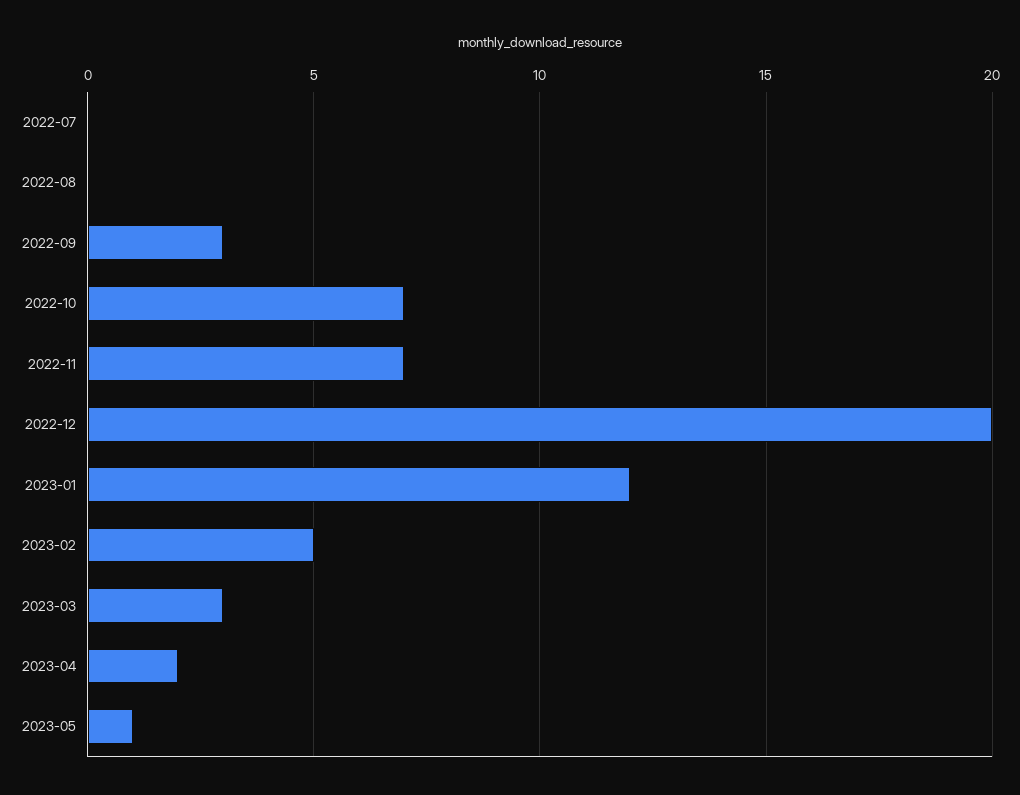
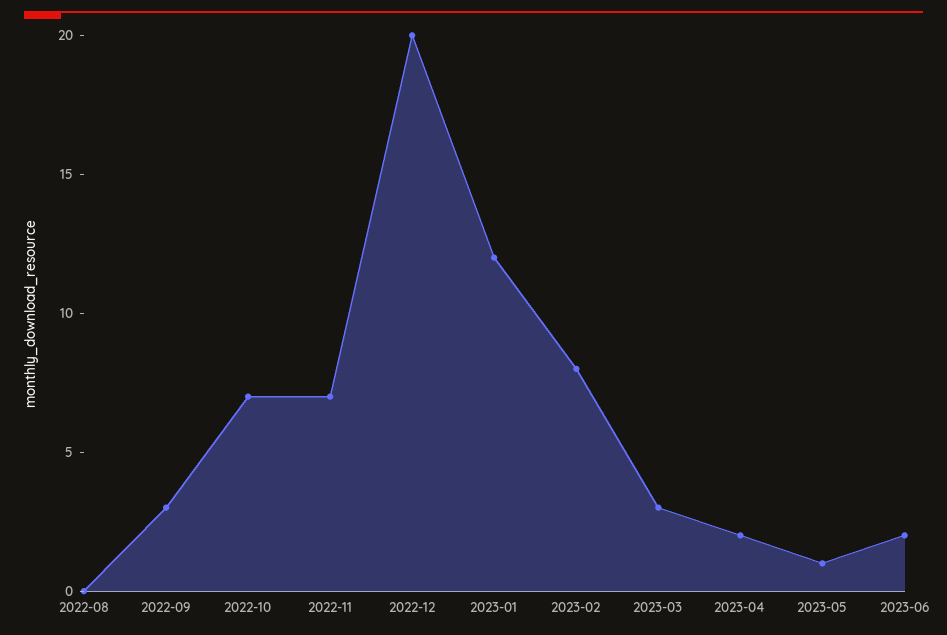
2022-07: 0 -> none
2023-02: 5 -> 8
2023-06: none -> 2

